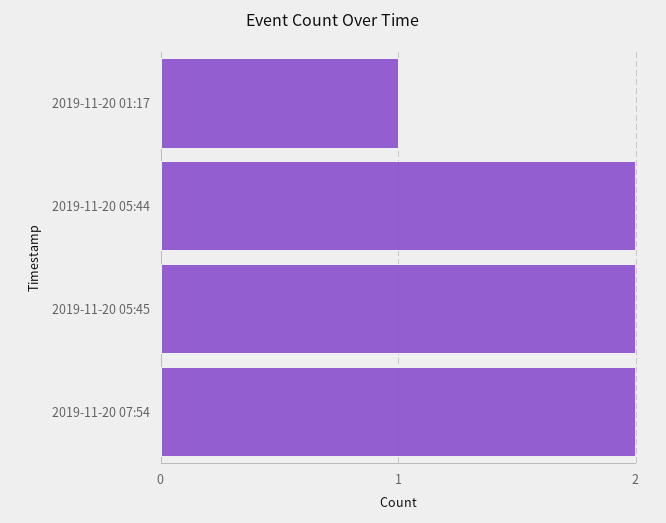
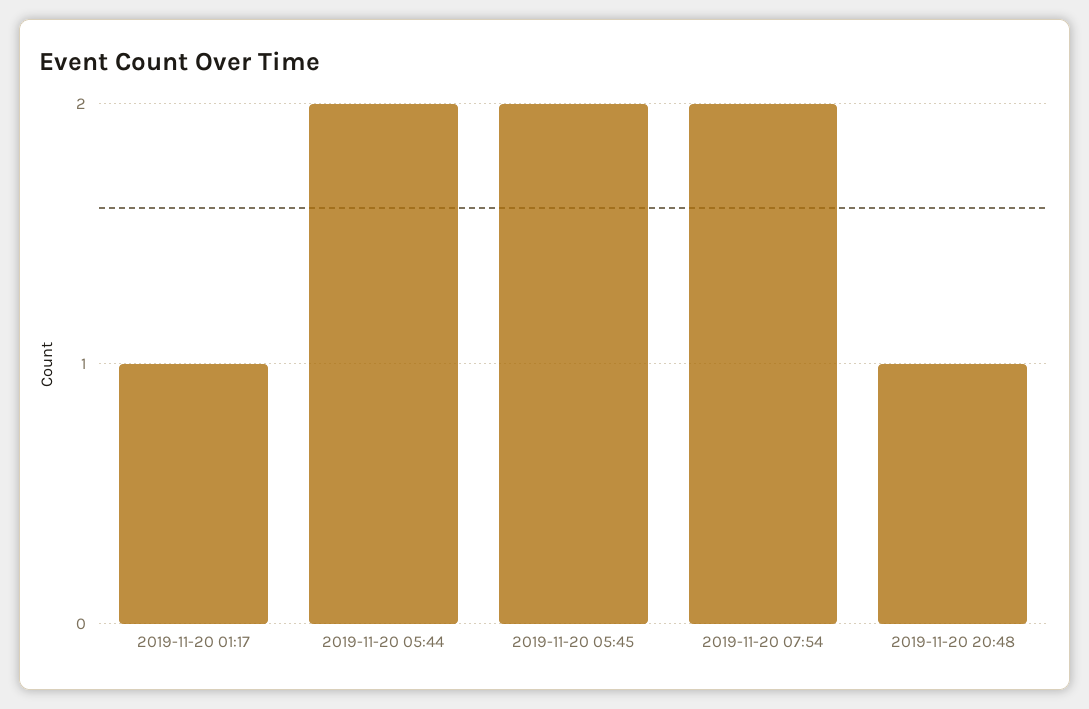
2019-11-20 20:48: none -> 1

